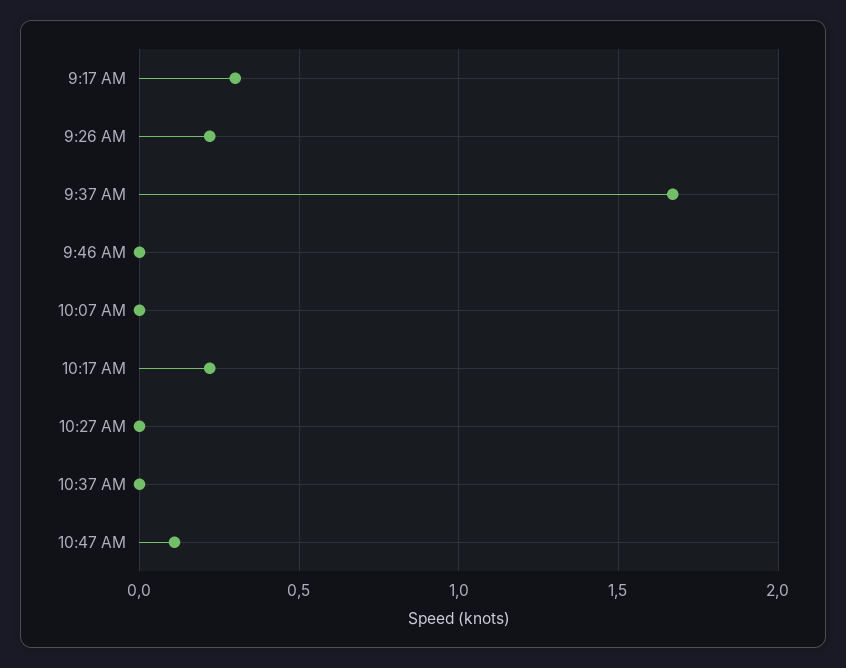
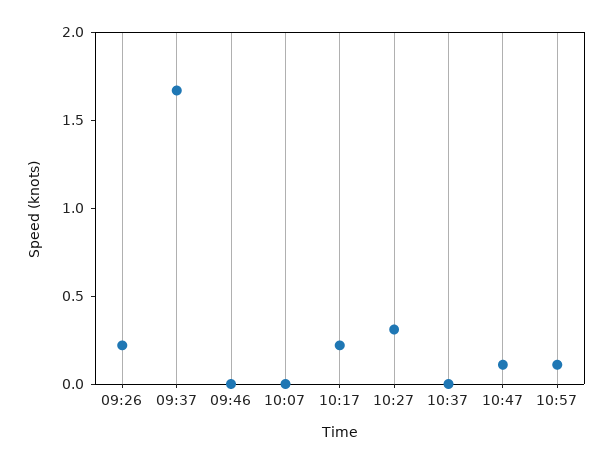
9:17 AM: 0.3 -> none
10:27 AM: 0 -> 0.3
10:57: none -> 0.1

